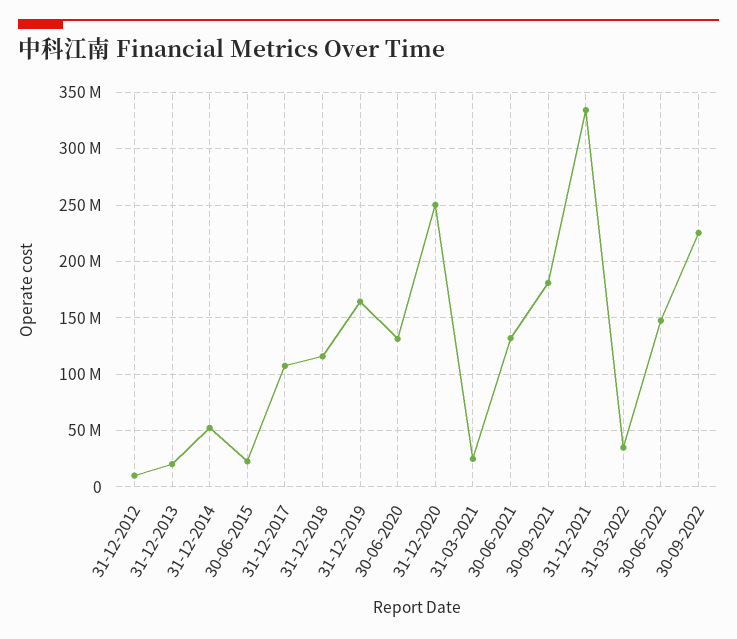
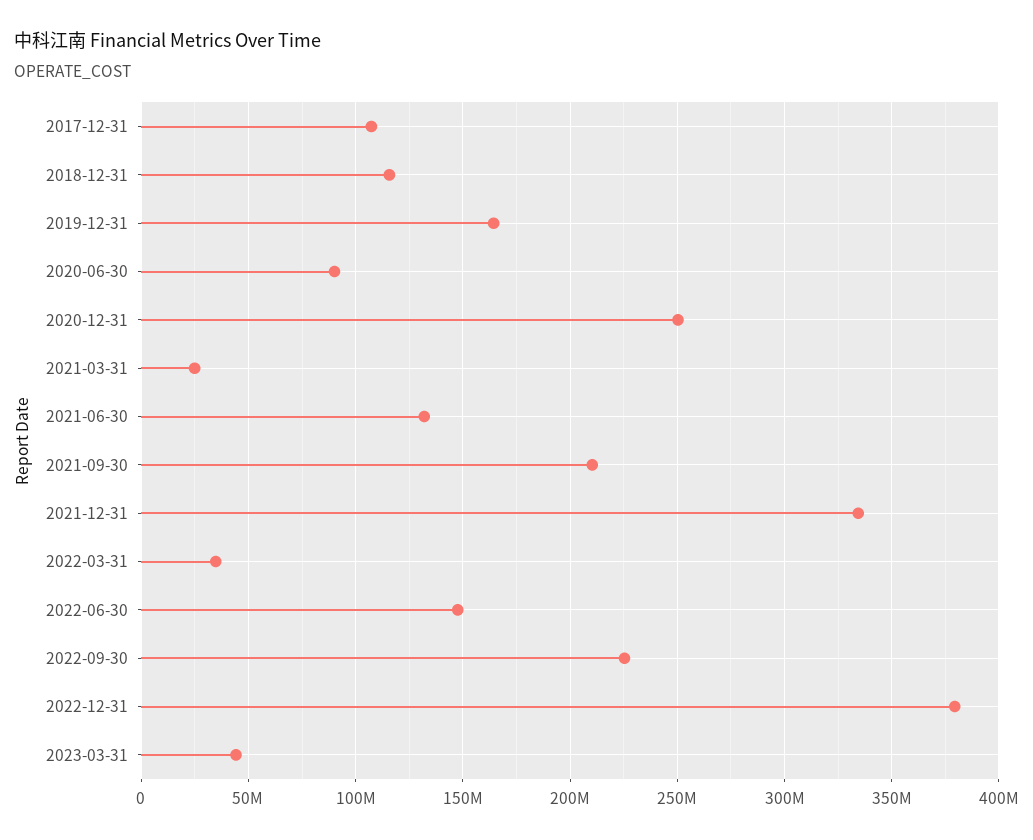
31-12-2012: 10000000 -> none
31-12-2013: 20000000 -> none
31-12-2014: 50000000 -> none
30-06-2015: 20000000 -> none
30-06-2020: 130000000 -> 90000000
30-09-2021: 180000000 -> 210000000
2022-12-31: none -> 380000000
2023-03-31: none -> 45000000

